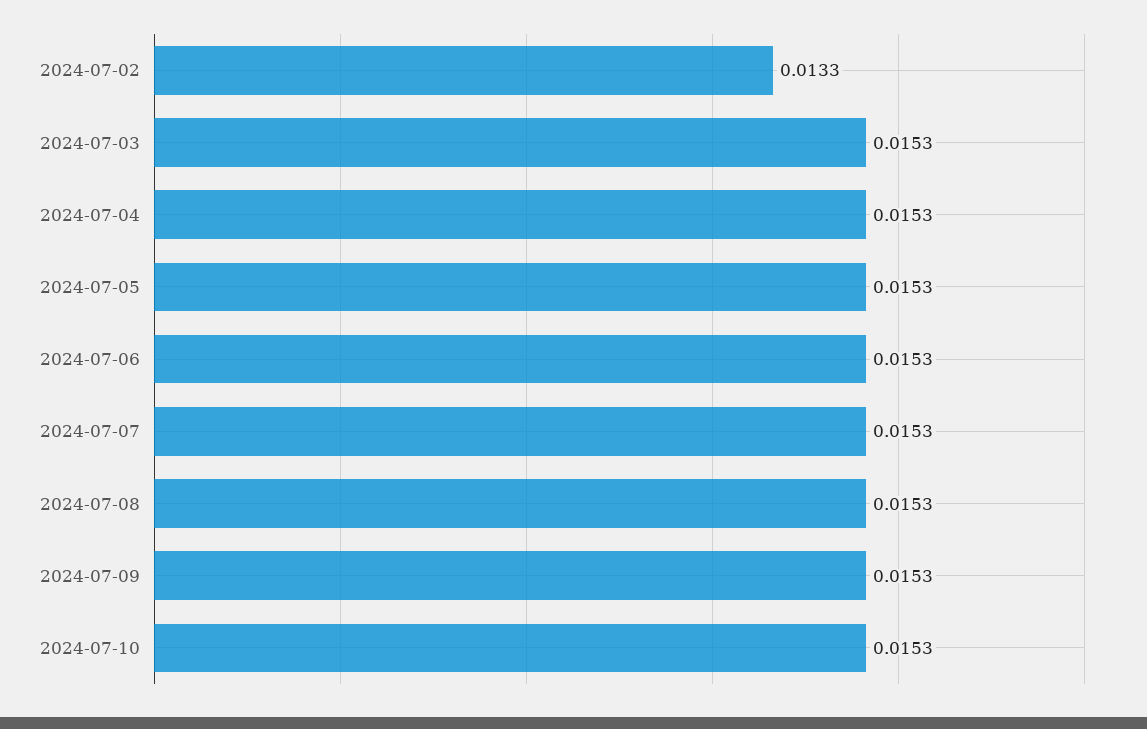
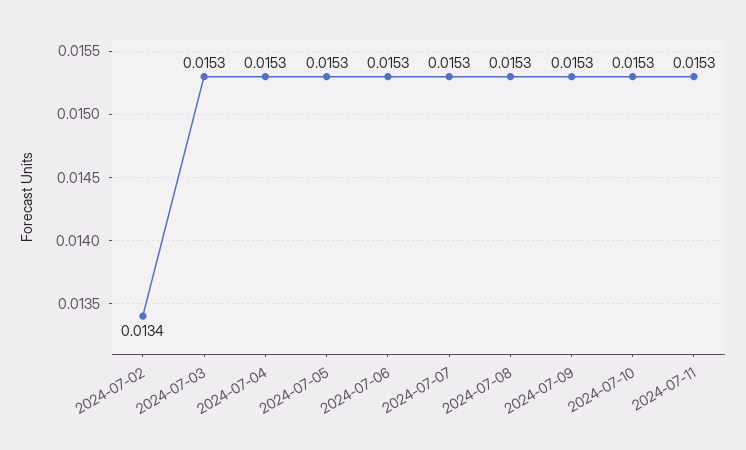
2024-07-02: 0.0133 -> 0.0134
2024-07-11: none -> 0.0153

